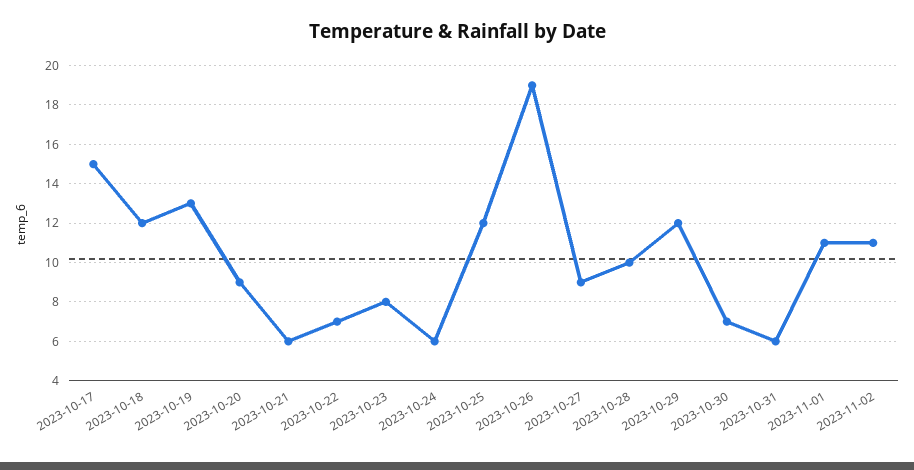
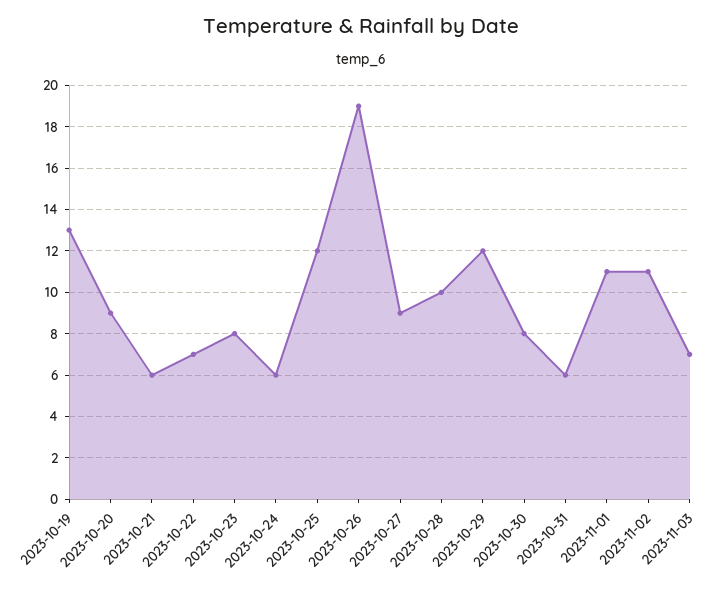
2023-10-17: 15 -> none
2023-10-18: 12 -> none
2023-10-30: 7 -> 8
2023-11-03: none -> 7

